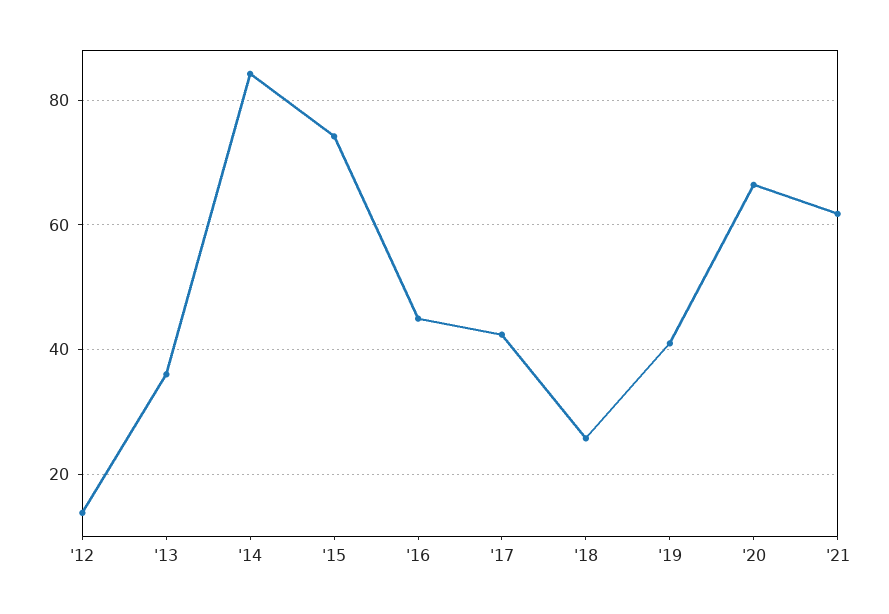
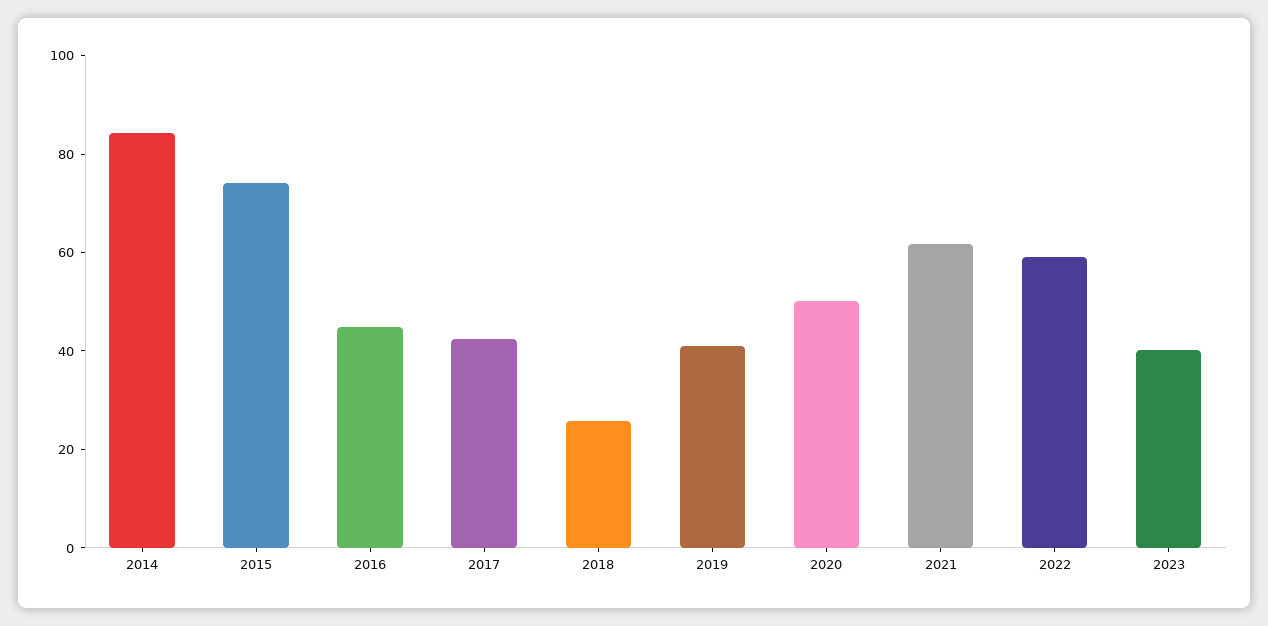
'12: 14 -> none
'13: 36 -> none
'20: 66 -> 50
2022: none -> 60
2023: none -> 40

